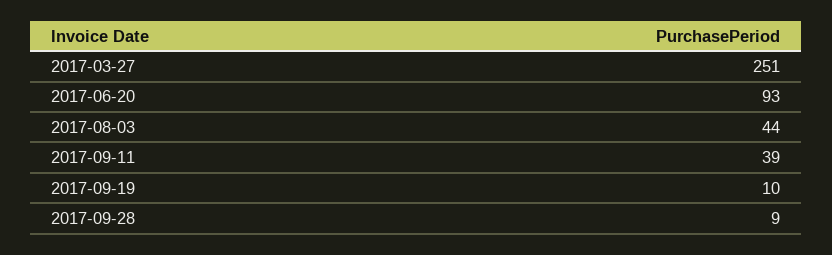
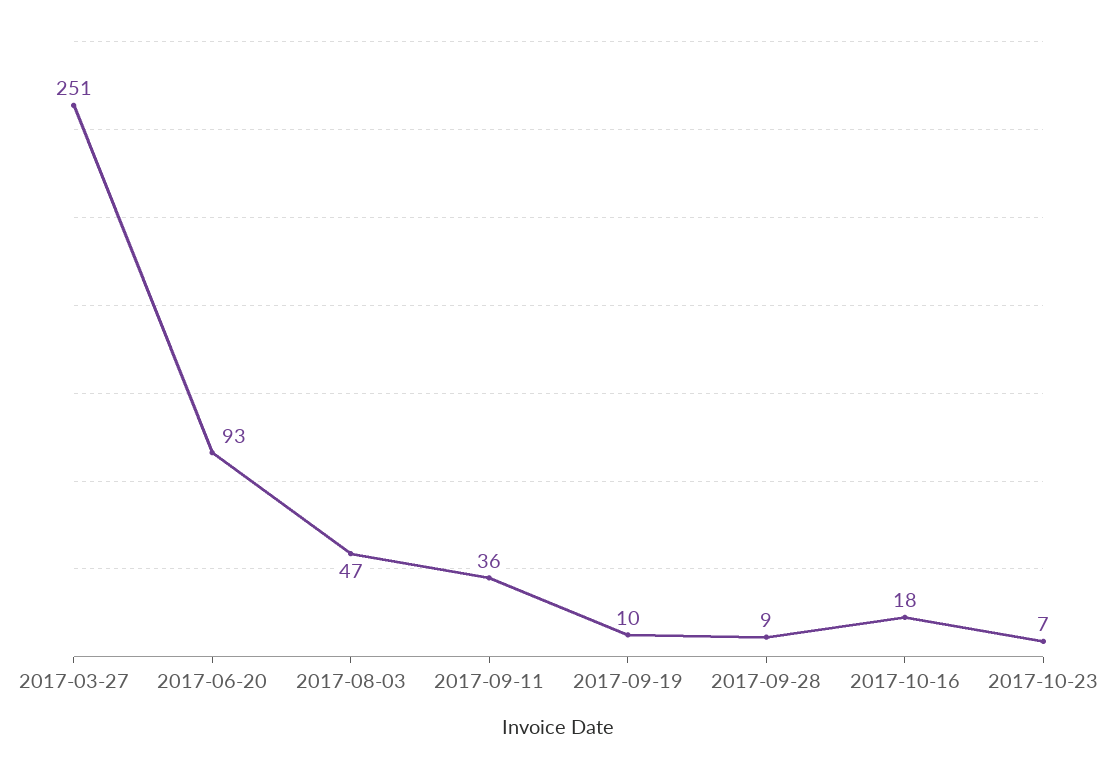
2017-08-03: 44 -> 47
2017-09-11: 39 -> 36
2017-10-16: none -> 18
2017-10-23: none -> 7

